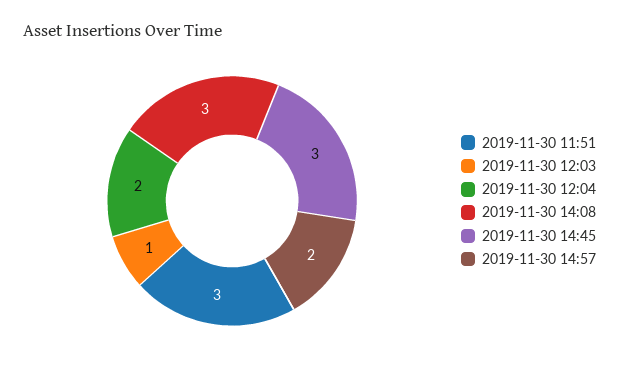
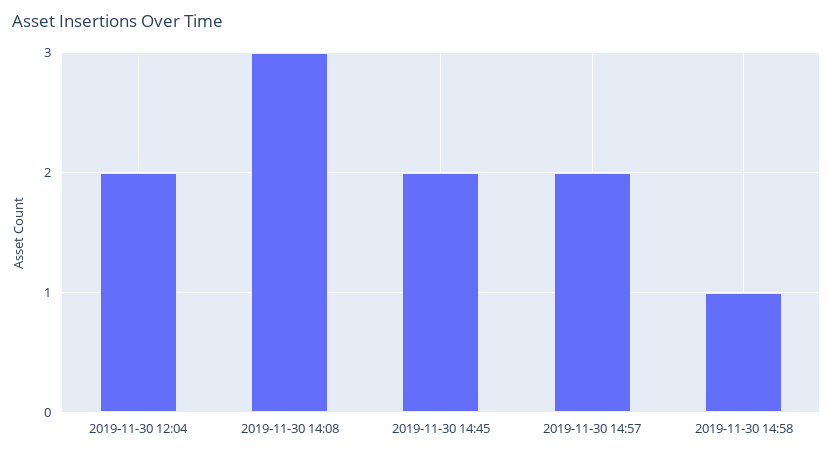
2019-11-30 11:51: 3 -> none
2019-11-30 12:03: 1 -> none
2019-11-30 14:45: 3 -> 2
2019-11-30 14:58: none -> 1

